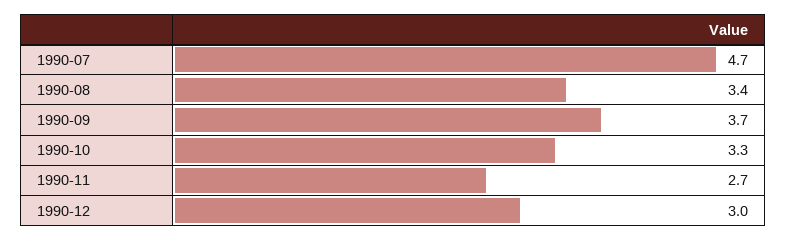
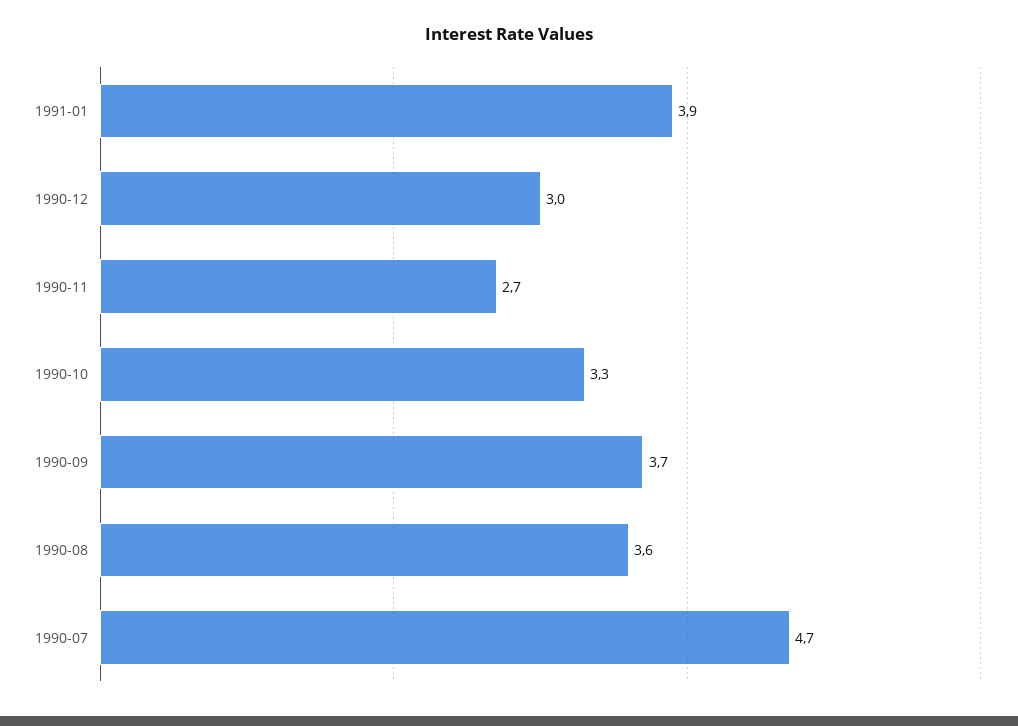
1990-08: 3.4 -> 3.6
1991-01: none -> 3.9

